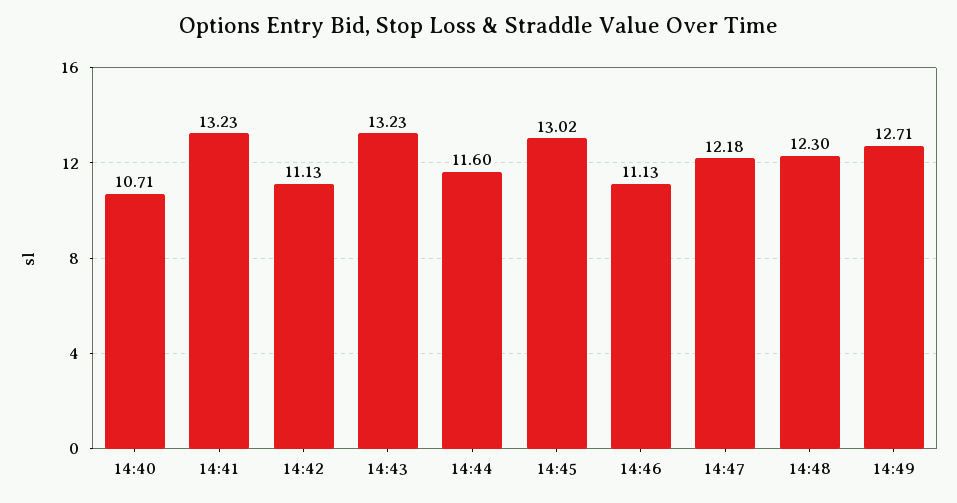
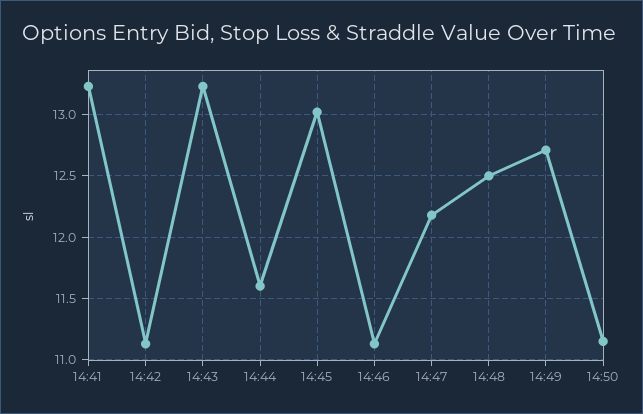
14:40: 10.71 -> none
14:48: 12.3 -> 12.5
14:50: none -> 11.15

